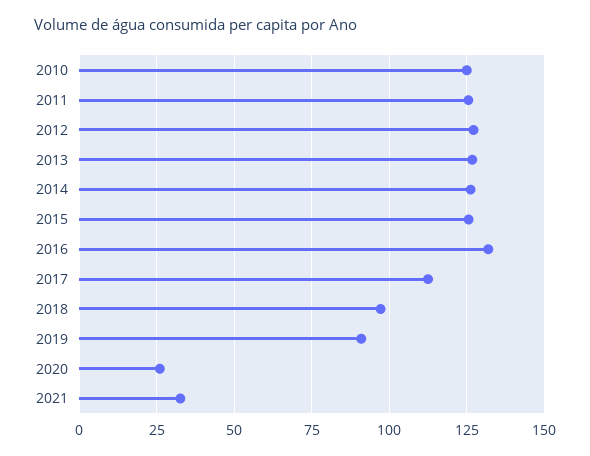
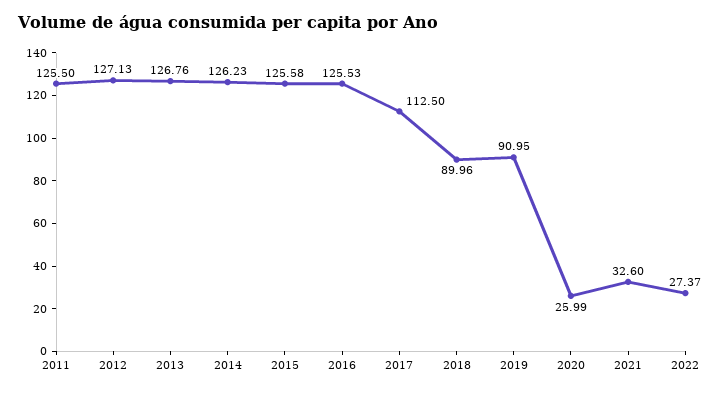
2010: 125 -> none
2016: 132.5 -> 125.53
2018: 97.5 -> 89.96
2022: none -> 27.37

